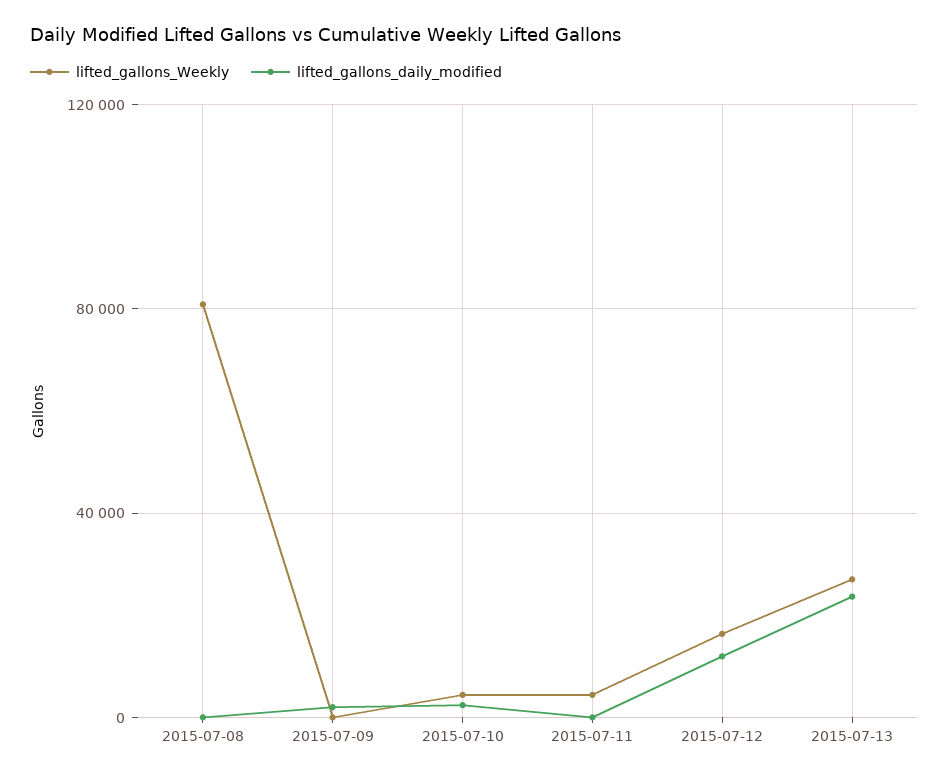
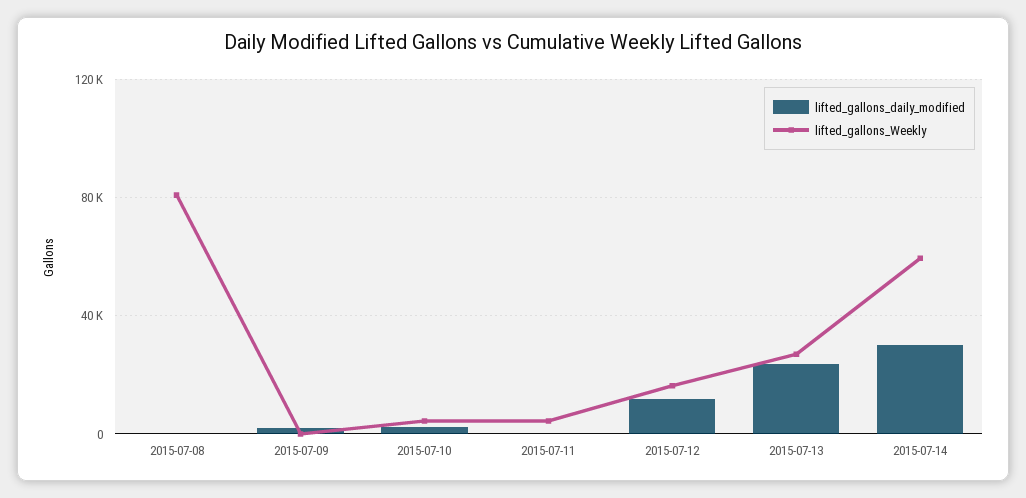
lifted_gallons_daily_modified, 2015-07-14: none -> 30000
lifted_gallons_Weekly, 2015-07-14: none -> 60000

